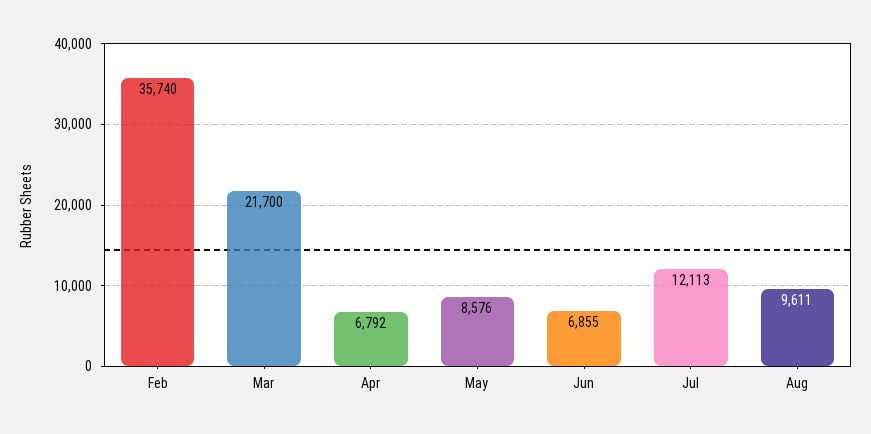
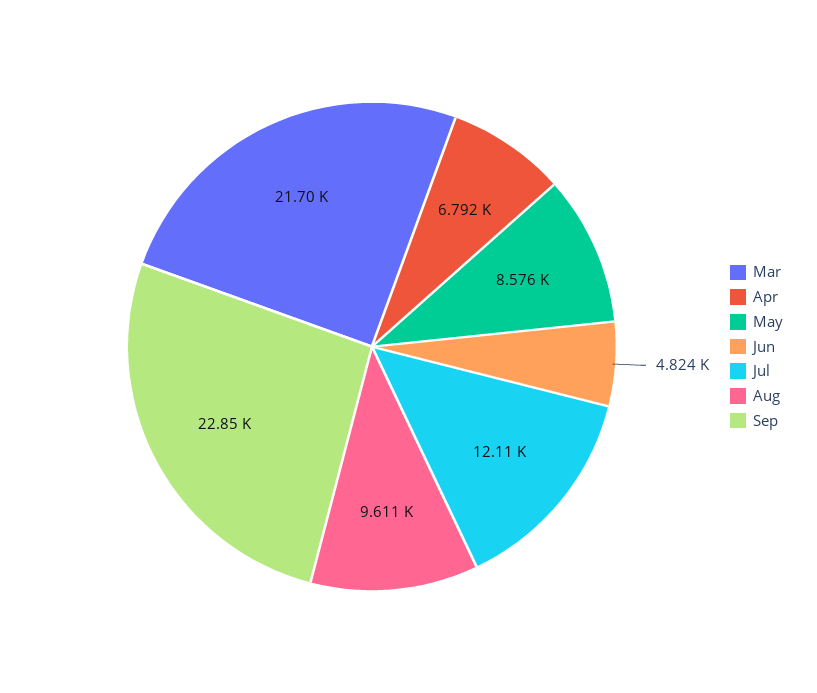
Feb: 35740 -> none
Jun: 6855 -> 4824
Sep: none -> 22850

